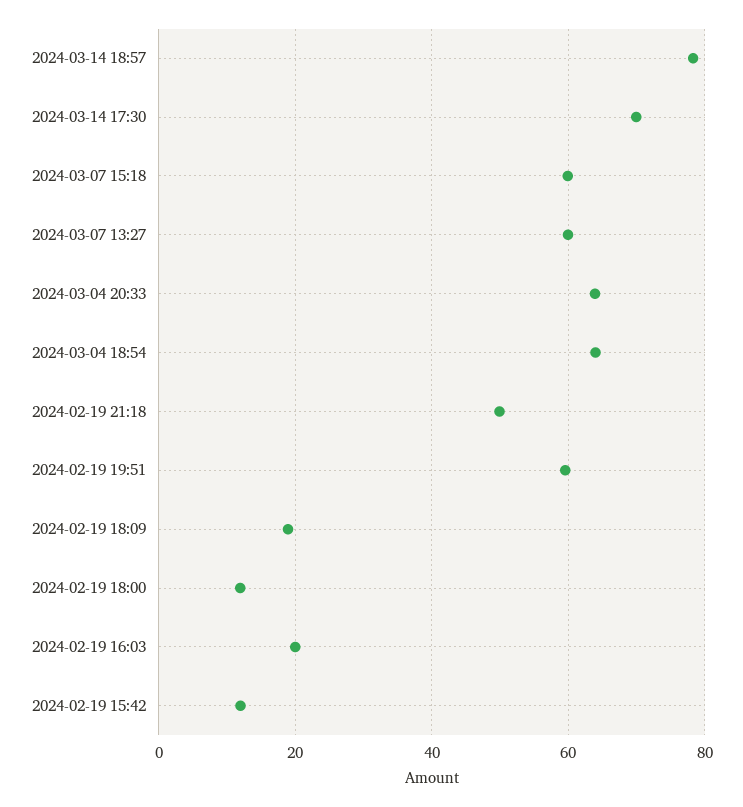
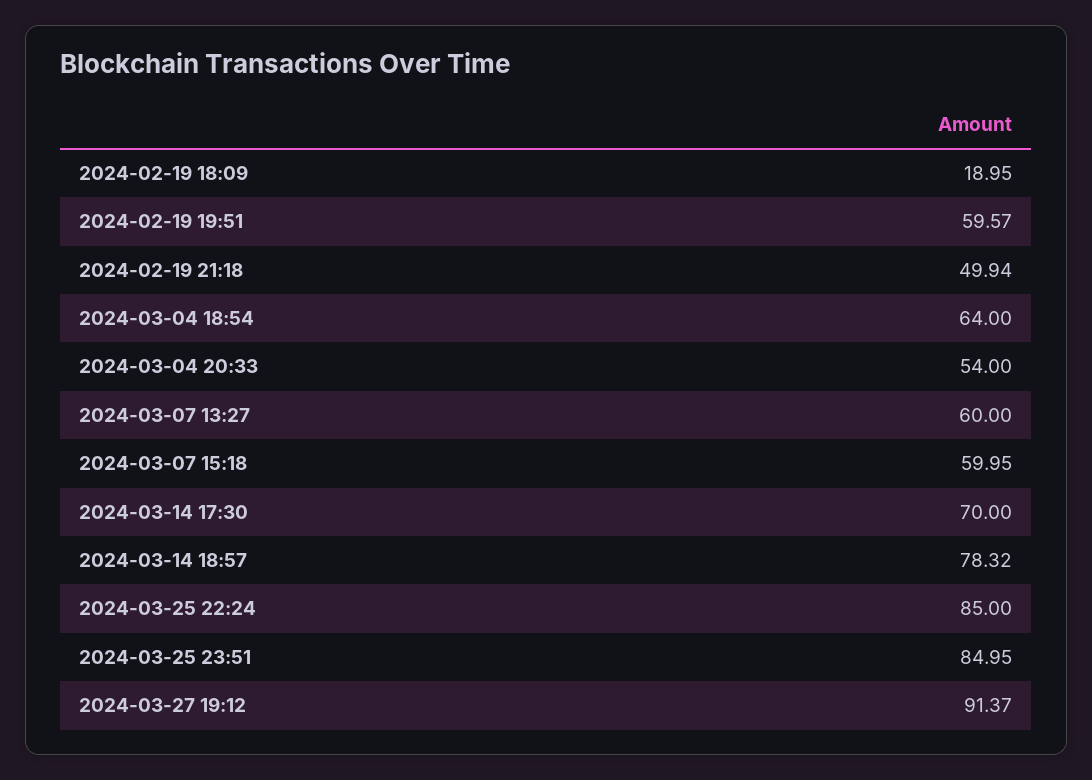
2024-03-04 20:33: 64 -> 54
2024-02-19 18:00: 12 -> none
2024-02-19 16:03: 20 -> none
2024-02-19 15:42: 12 -> none
2024-03-25 22:24: none -> 85
2024-03-25 23:51: none -> 84.95
2024-03-27 19:12: none -> 91.37

